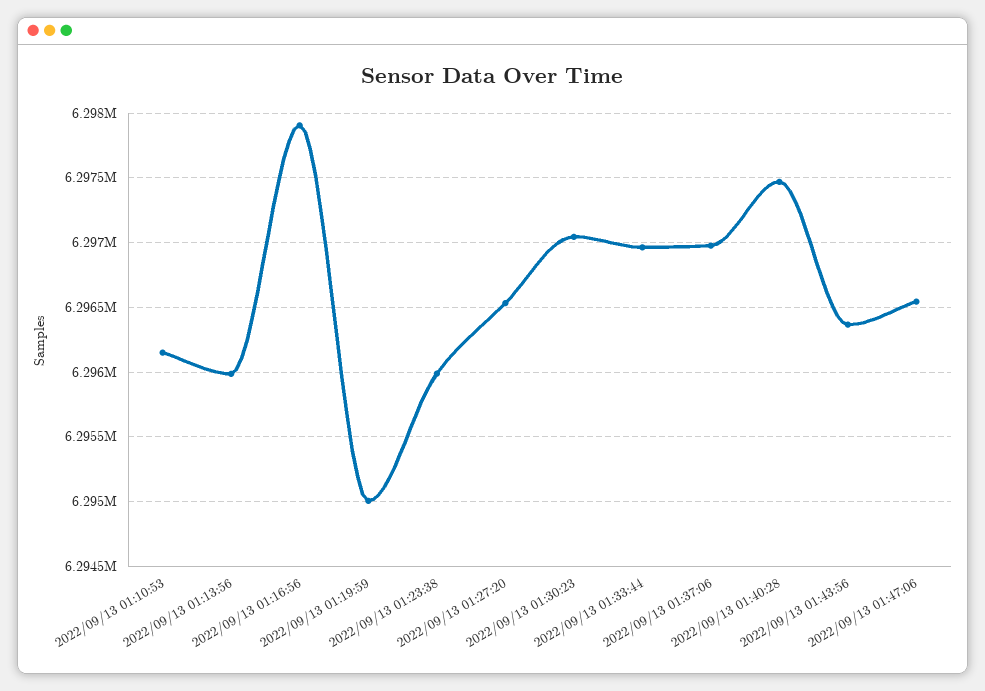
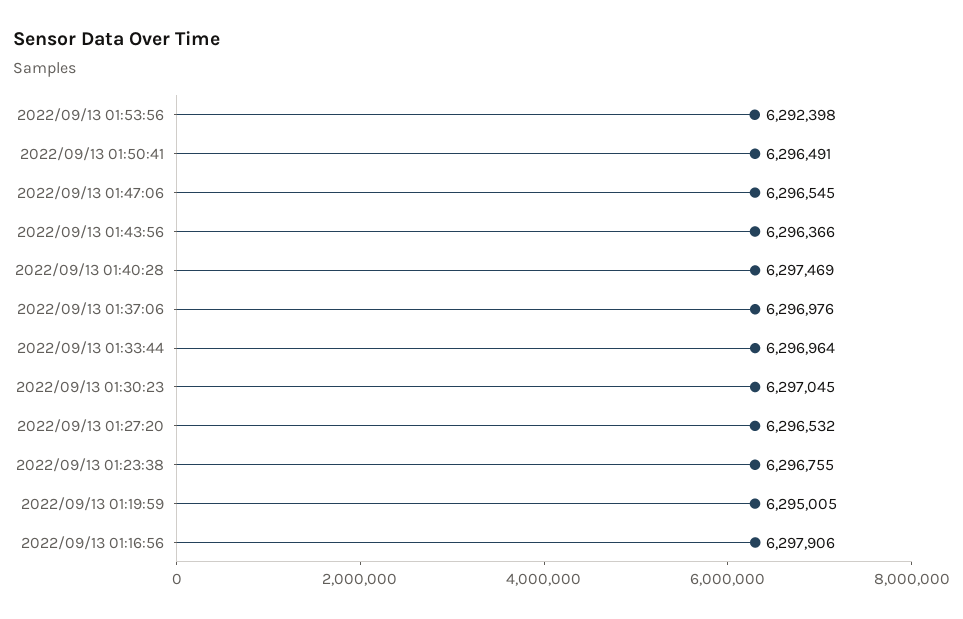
2022/09/13 01:10:53: 6296150 -> none
2022/09/13 01:13:56: 6296000 -> none
2022/09/13 01:23:38: 6296000 -> 6296755
2022/09/13 01:53:56: none -> 6292398
2022/09/13 01:50:41: none -> 6296491

